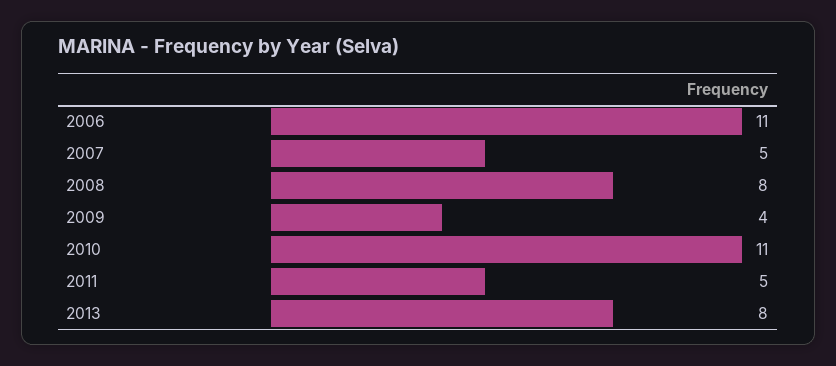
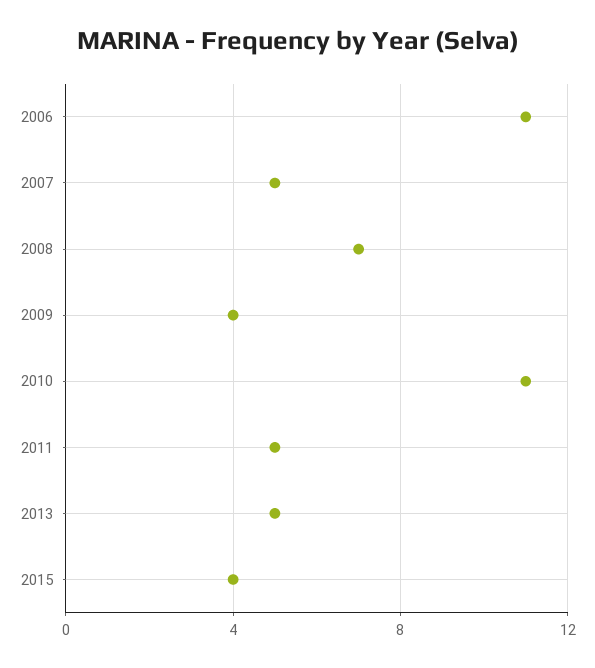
2008: 8 -> 7
2013: 8 -> 5
2015: none -> 4

